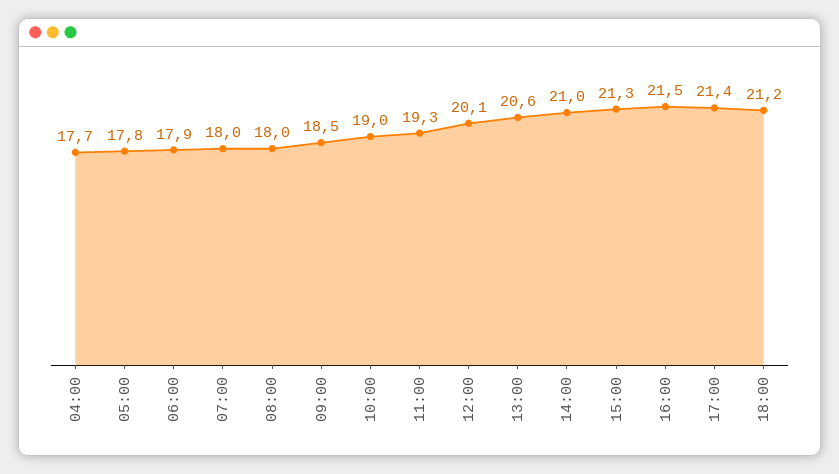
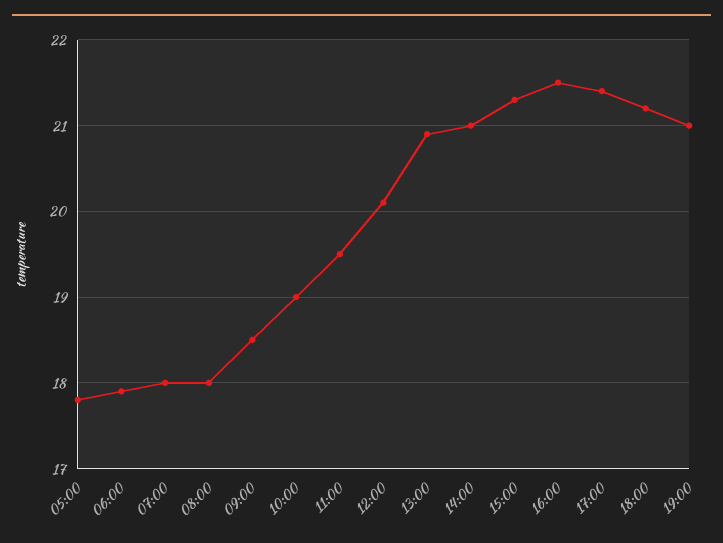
04:00: 17.7 -> none
11:00: 19.3 -> 19.5
13:00: 20.6 -> 20.9
19:00: none -> 21

